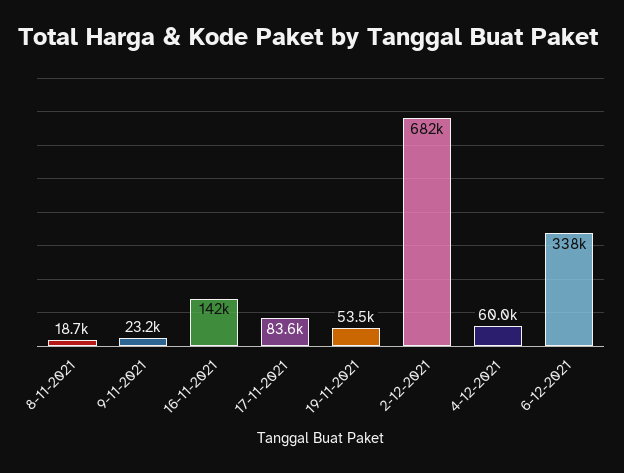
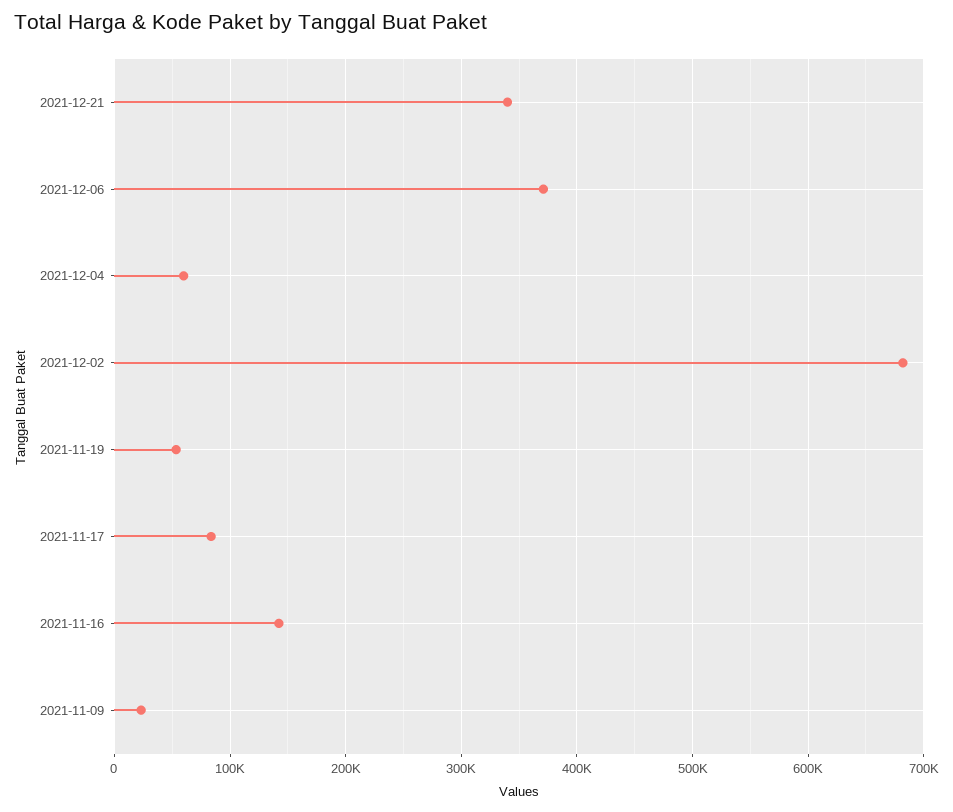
8-11-2021: 18700 -> none
6-12-2021: 338000 -> 370000
2021-12-21: none -> 340000

